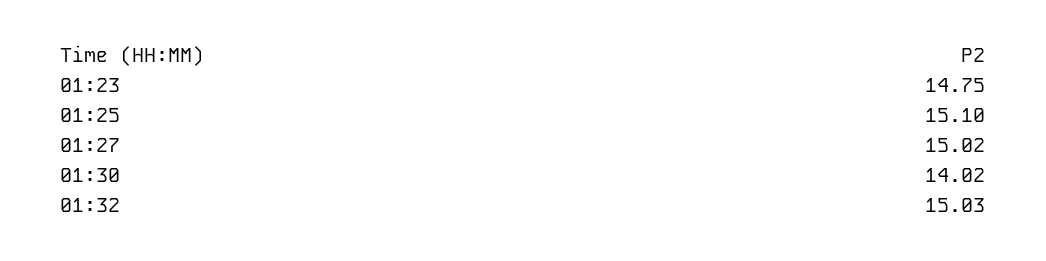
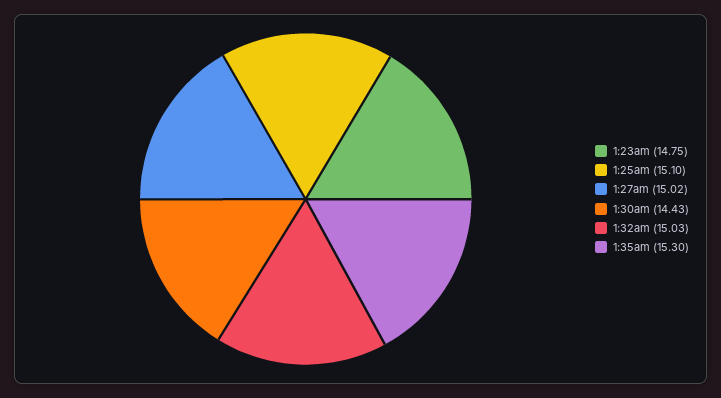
01:30: 14.02 -> 14.43
1:35am: none -> 15.3

